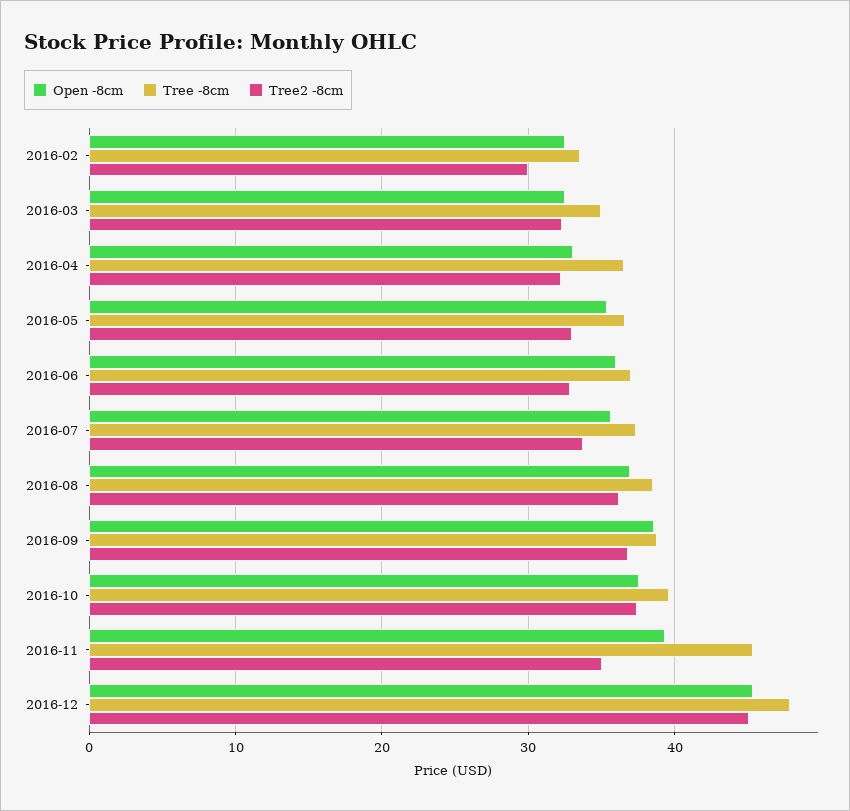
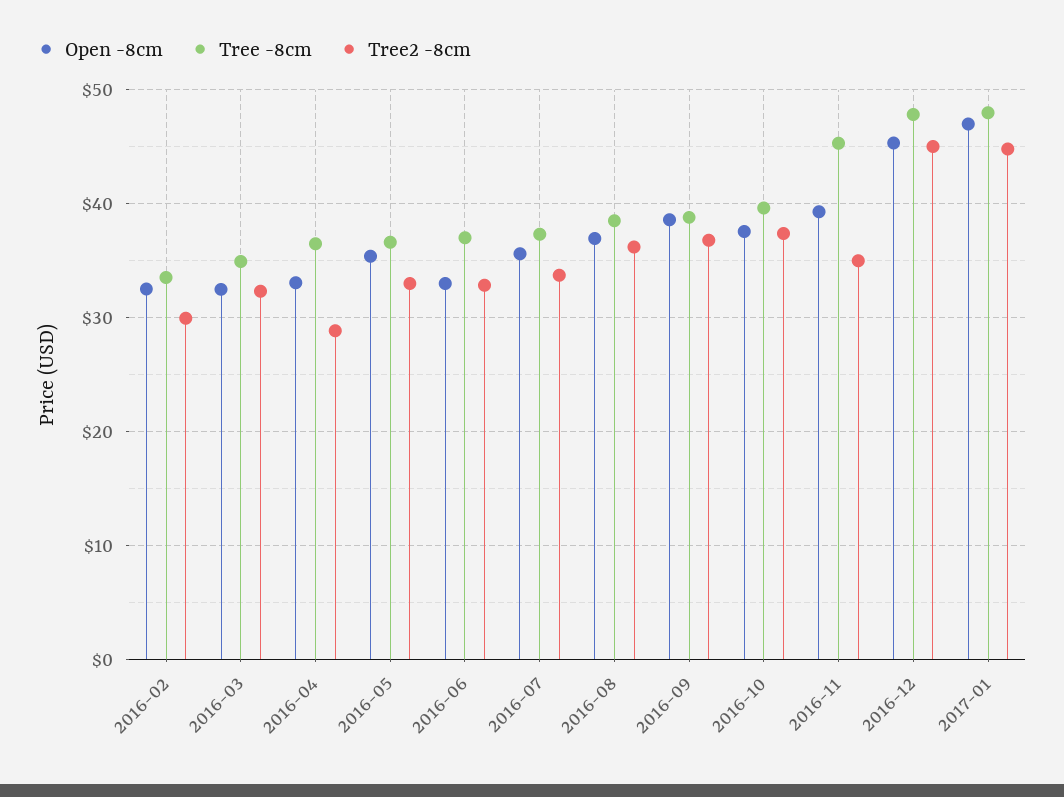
Tree2 -8cm, 2016-04: 32 -> 29
Open -8cm, 2016-06: 36 -> 33
Open -8cm, 2017-01: none -> 47
Tree -8cm, 2017-01: none -> 48
Tree2 -8cm, 2017-01: none -> 45

